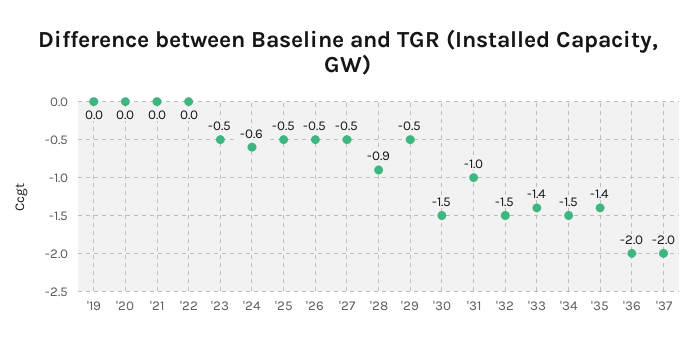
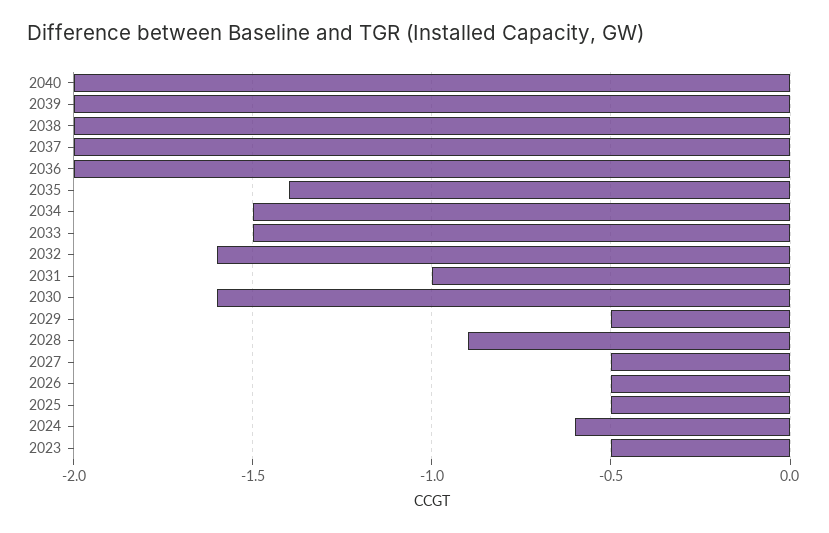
'19: 0 -> none
'20: 0 -> none
'21: 0 -> none
'22: 0 -> none
'30: -1.5 -> -1.6
'32: -1.5 -> -1.6
'33: -1.4 -> -1.5
2040: none -> -2
2039: none -> -2
2038: none -> -2

